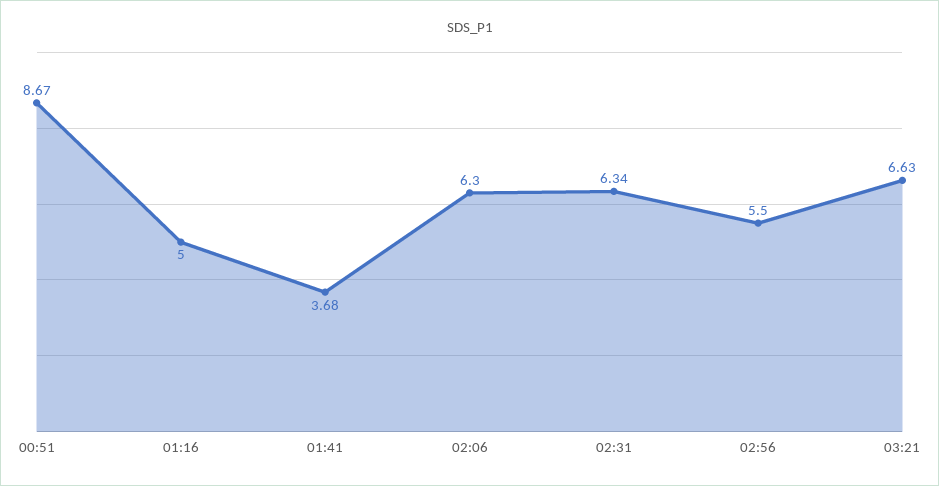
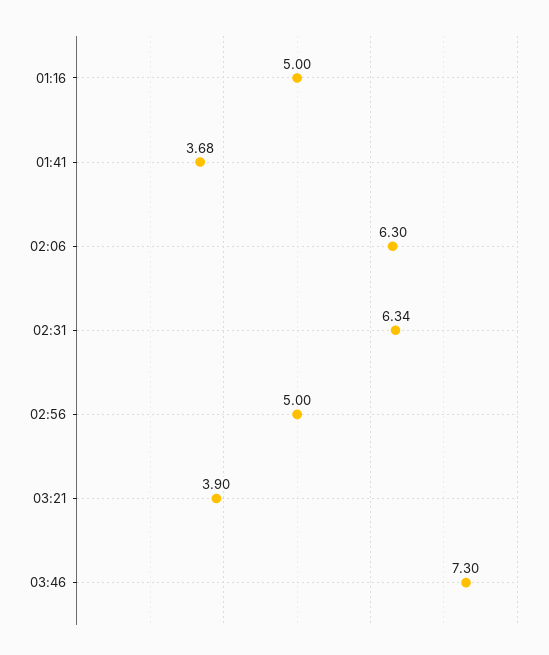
00:51: 8.67 -> none
02:56: 5.5 -> 5
03:21: 6.63 -> 3.9
03:46: none -> 7.3

